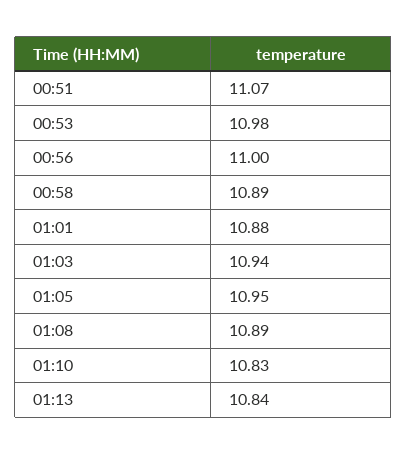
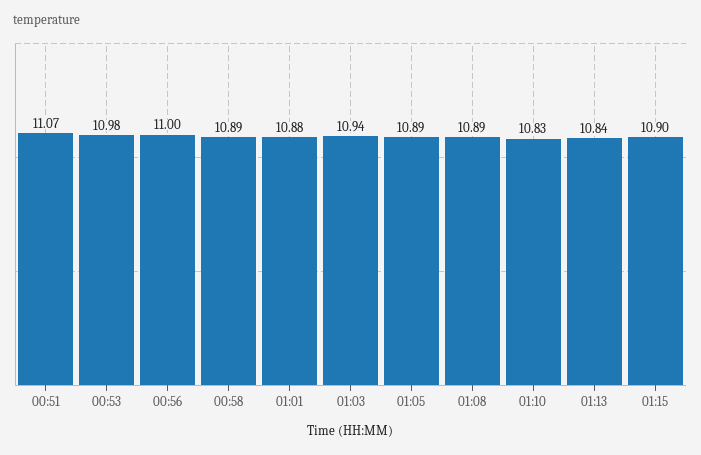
01:05: 10.95 -> 10.89
01:15: none -> 10.9

